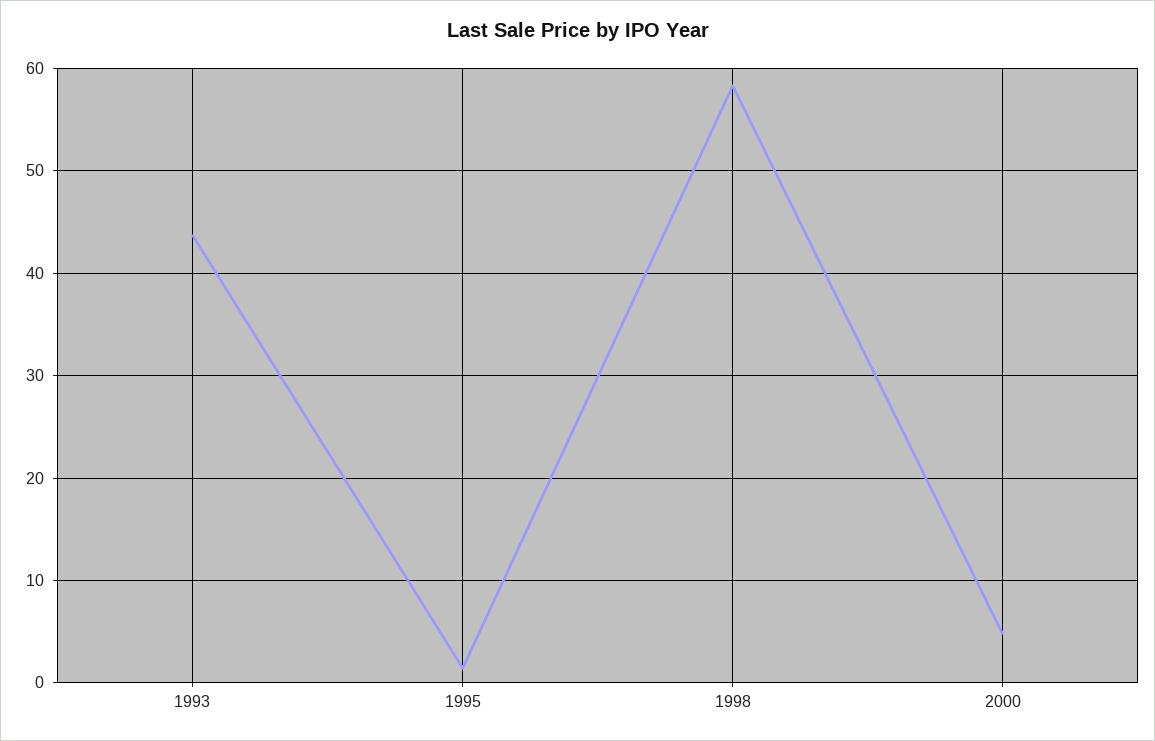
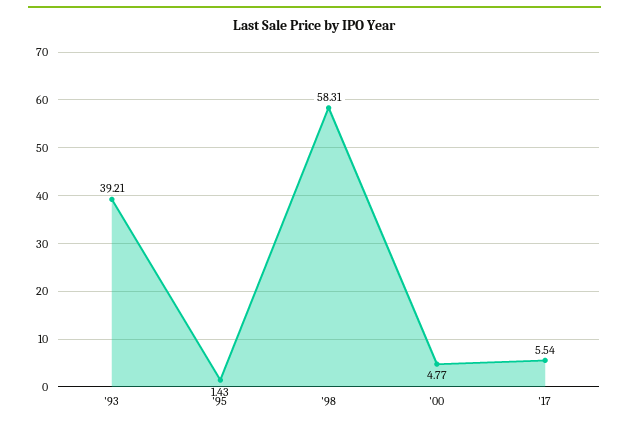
1993: 44 -> 39.21
'17: none -> 5.54

